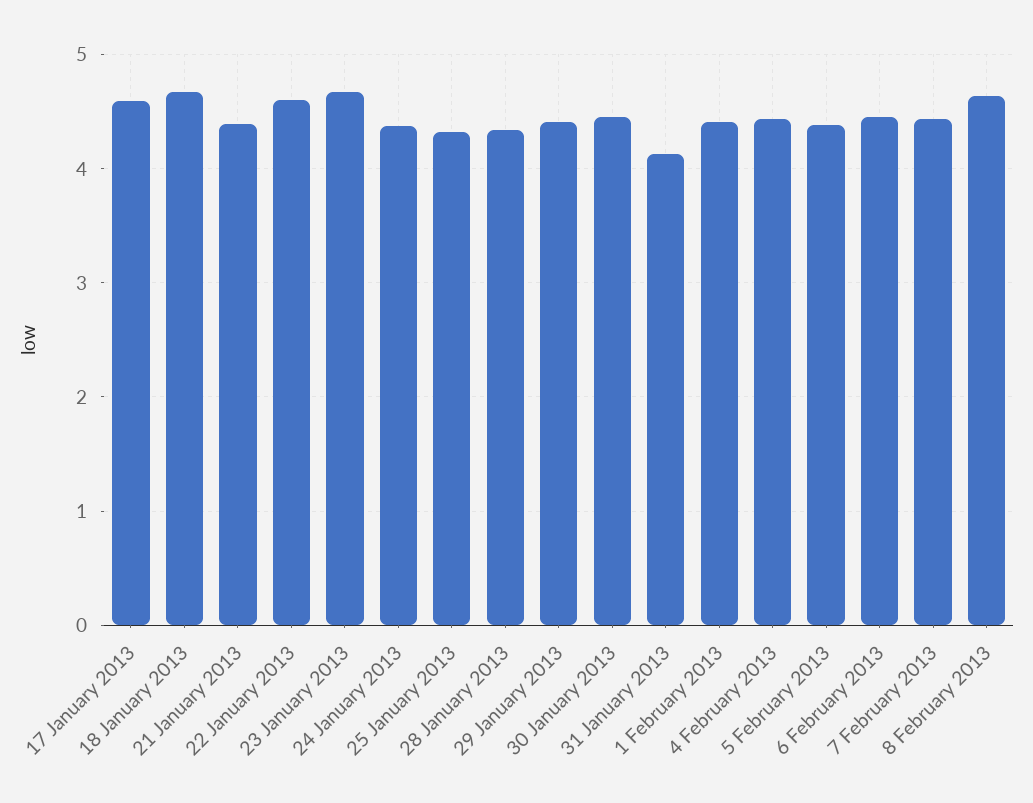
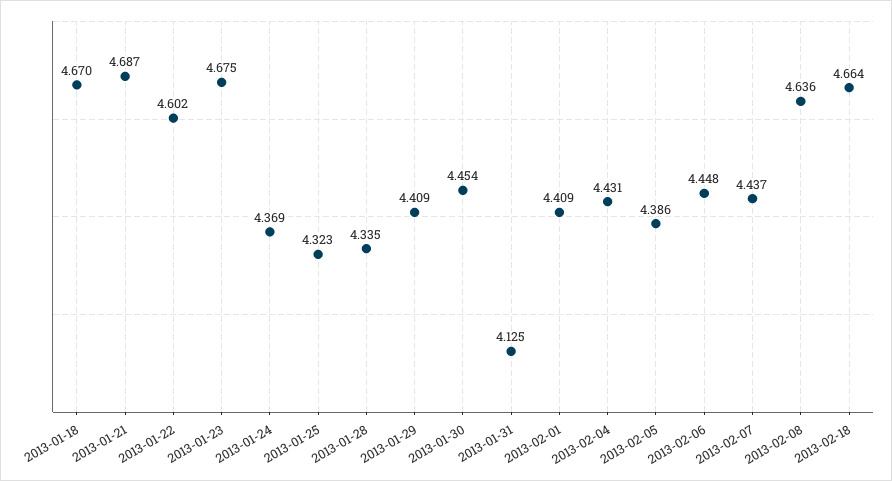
17 January 2013: 4.6 -> none
21 January 2013: 4.4 -> 4.687
2013-02-18: none -> 4.664

